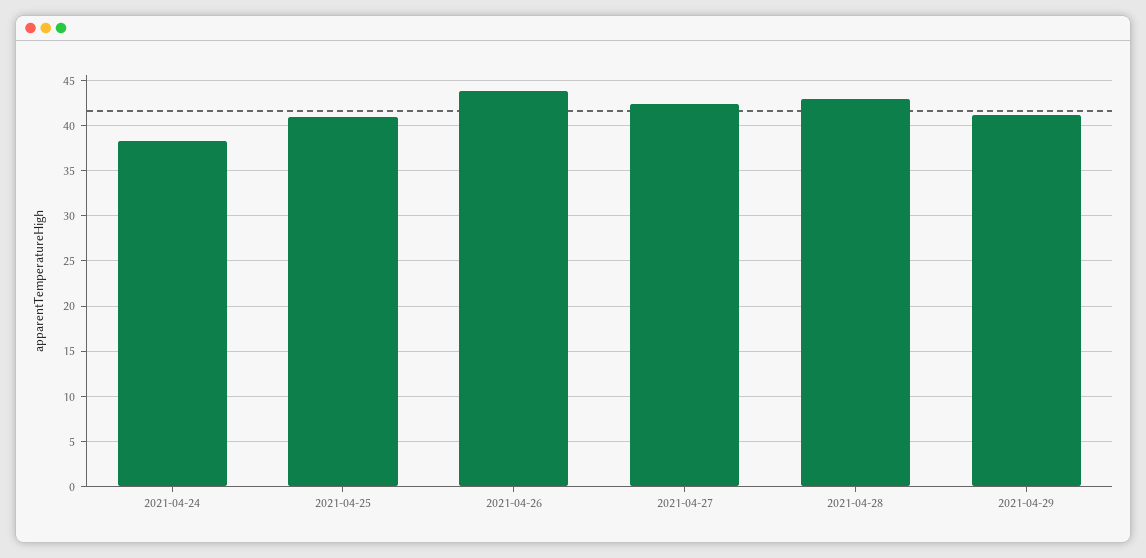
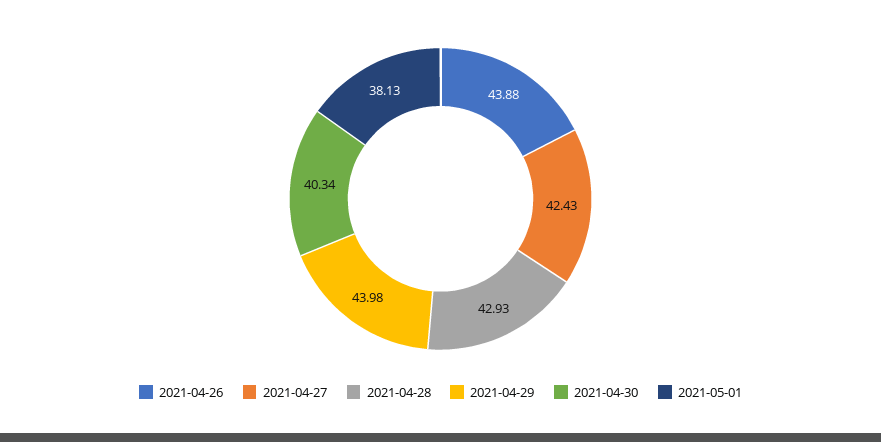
2021-04-24: 38 -> none
2021-04-25: 41 -> none
2021-04-29: 41 -> 43.98
2021-04-30: none -> 40.34
2021-05-01: none -> 38.13

